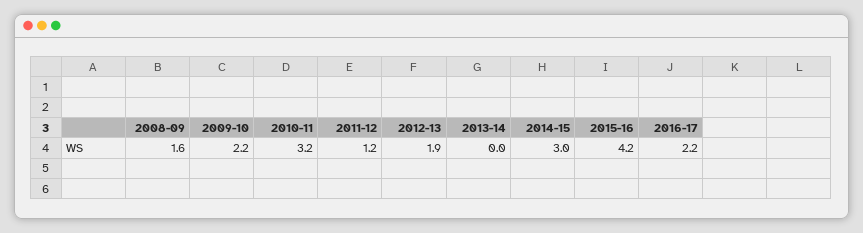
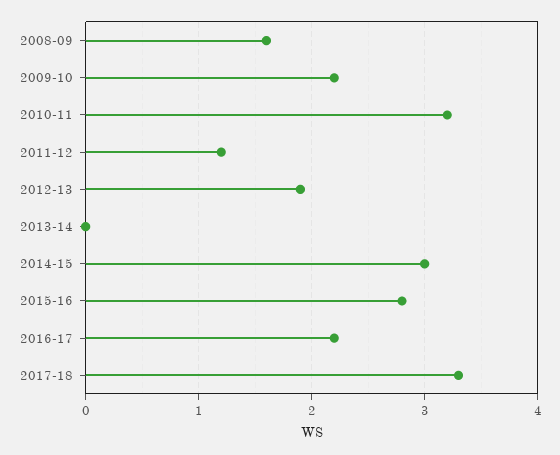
2015-16: 4.2 -> 2.8
2017-18: none -> 3.3

